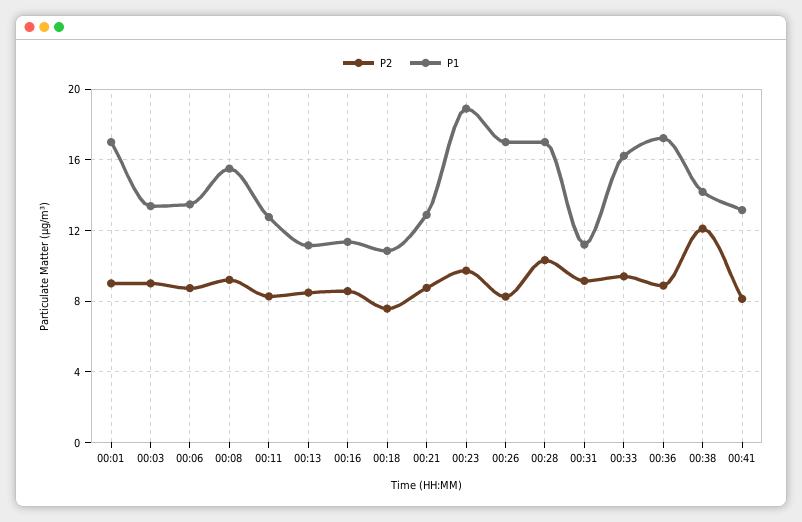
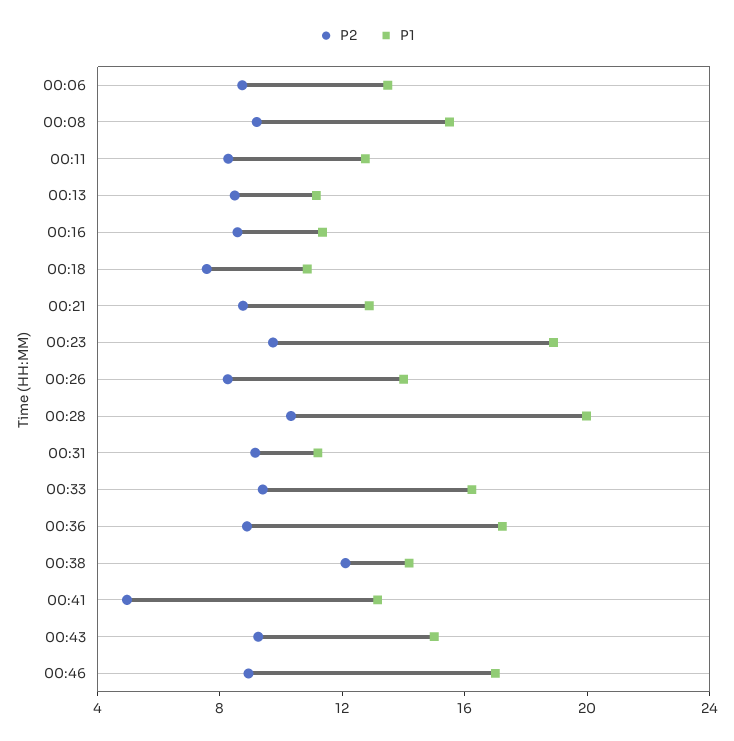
P2, 00:01: 9 -> none
P1, 00:01: 17 -> none
P2, 00:03: 9 -> none
P1, 00:03: 13.5 -> none
P1, 00:26: 17 -> 14
P1, 00:28: 17 -> 20
P2, 00:41: 8 -> 5
P2, 00:43: none -> 9
P1, 00:43: none -> 15
P2, 00:46: none -> 9
P1, 00:46: none -> 17

